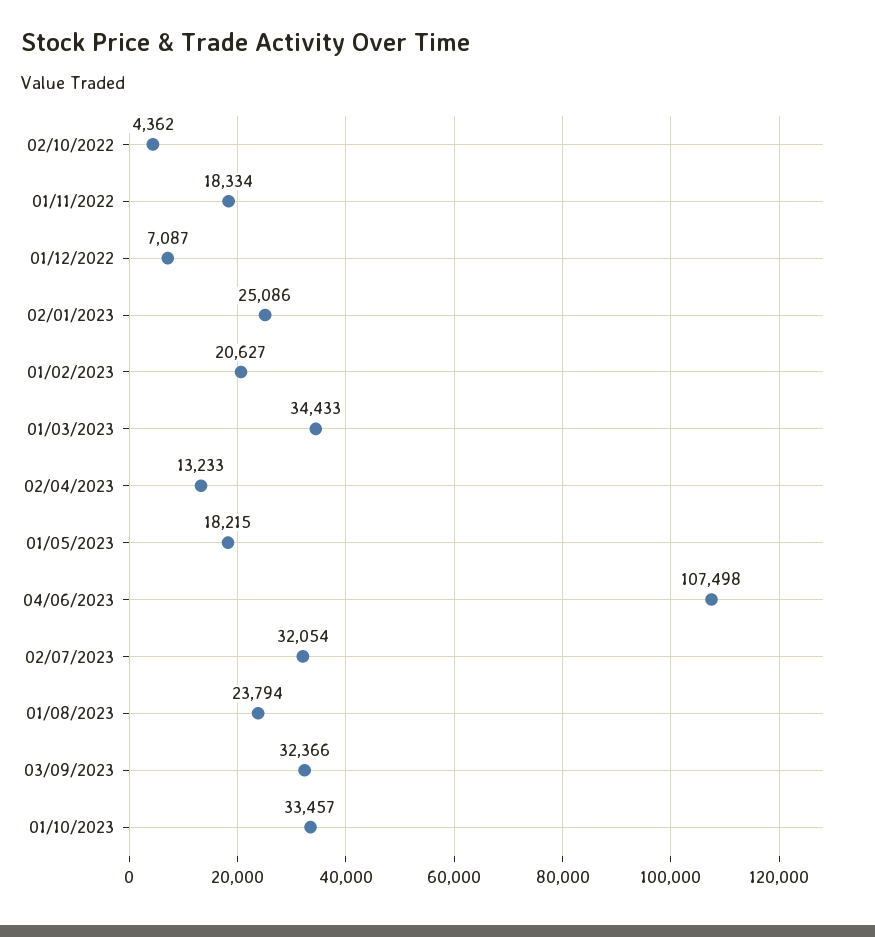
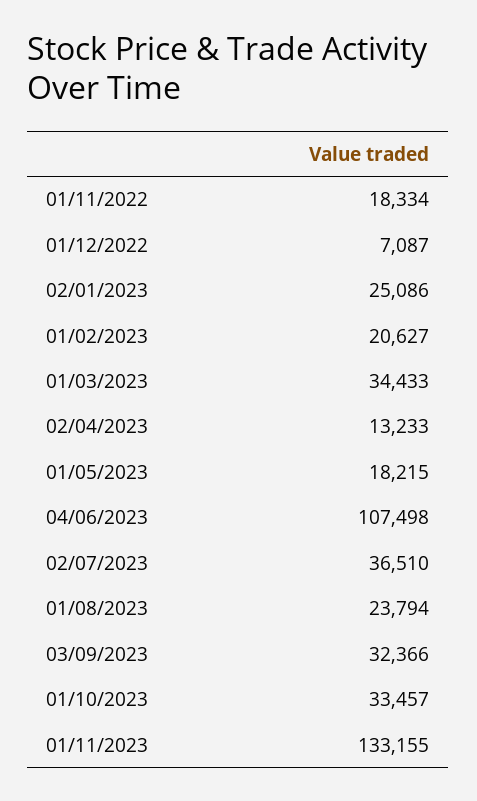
02/10/2022: 4362 -> none
02/07/2023: 32054 -> 36510
01/11/2023: none -> 133155

